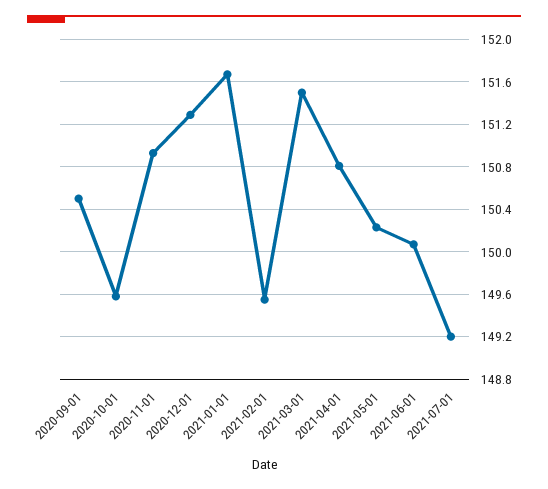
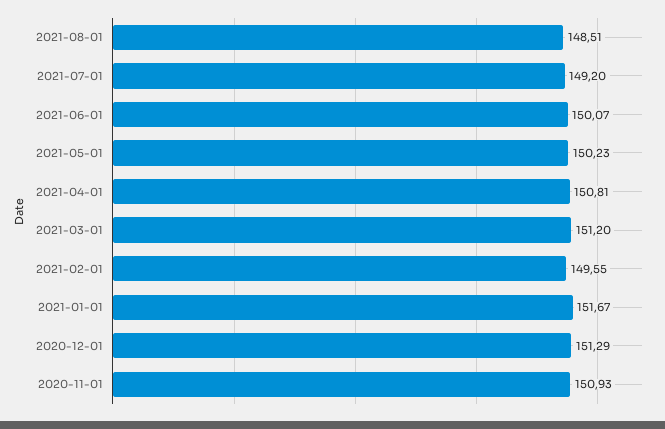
2020-09-01: 150.5 -> none
2020-10-01: 149.6 -> none
2021-03-01: 151.5 -> 151.2
2021-08-01: none -> 148.51

